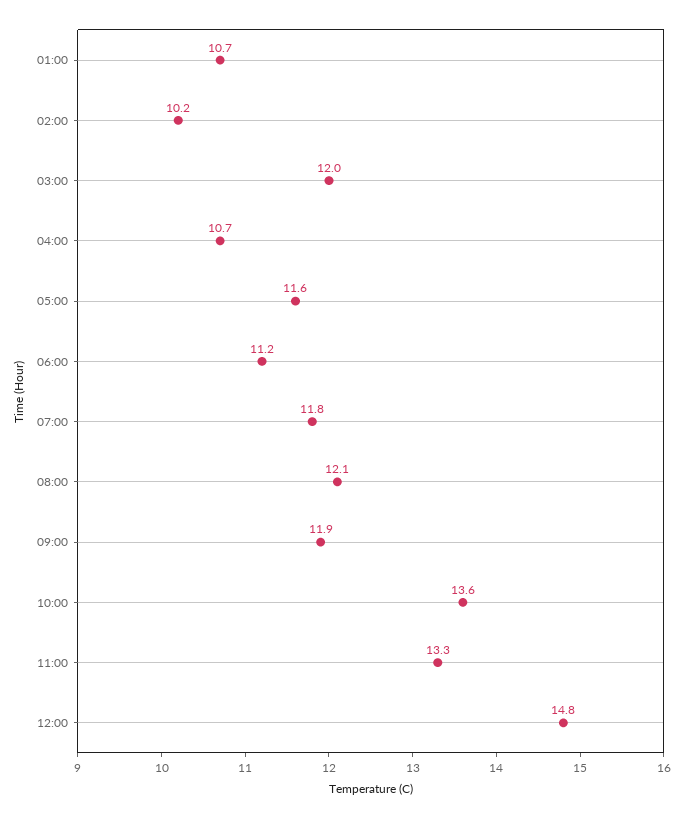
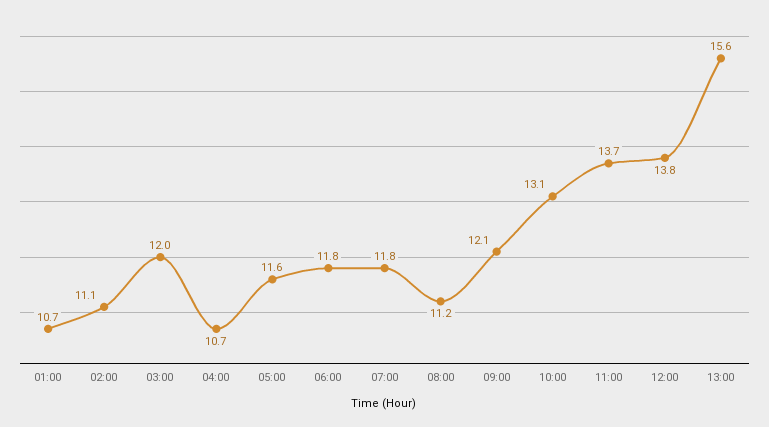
02:00: 10.2 -> 11.1
06:00: 11.2 -> 11.8
08:00: 12.1 -> 11.2
09:00: 11.9 -> 12.1
10:00: 13.6 -> 13.1
11:00: 13.3 -> 13.7
12:00: 14.8 -> 13.8
13:00: none -> 15.6

